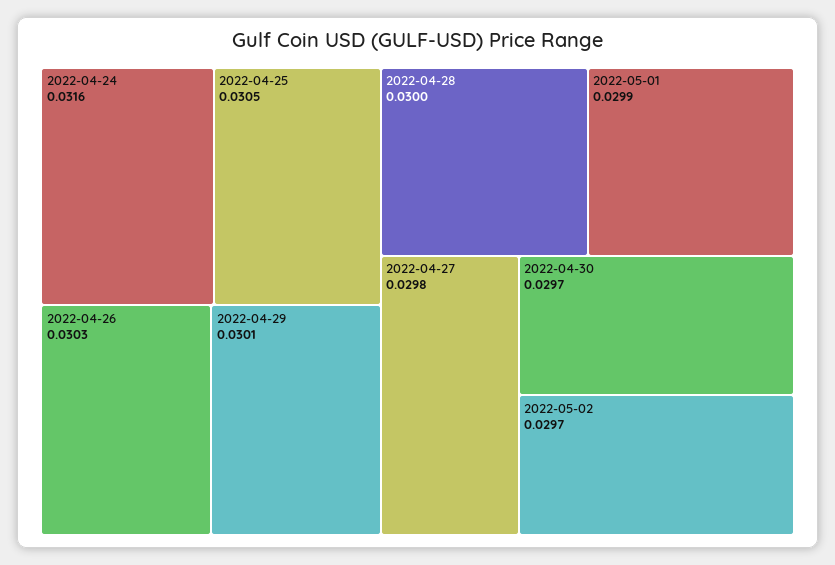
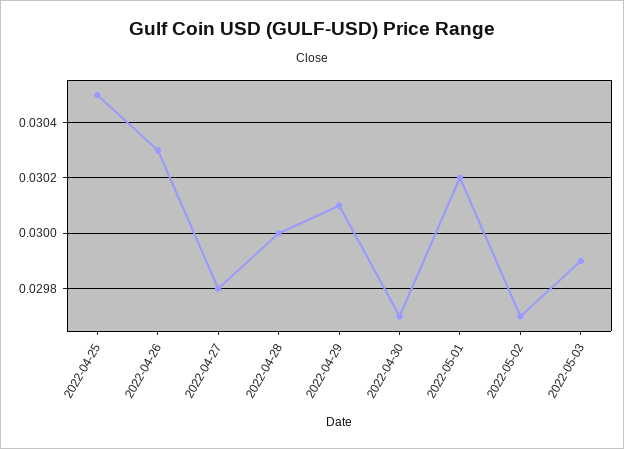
2022-04-24: 0.0316 -> none
2022-05-01: 0.0299 -> 0.0302
2022-05-03: none -> 0.0299

